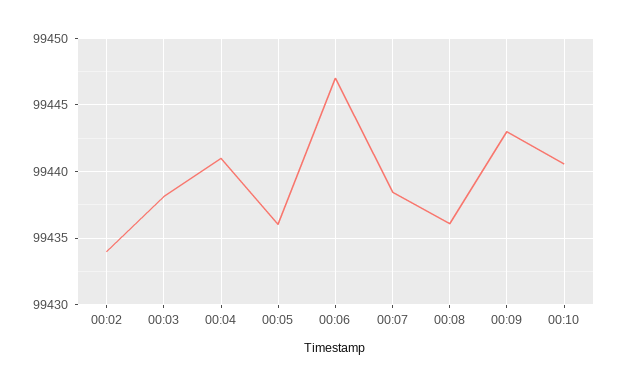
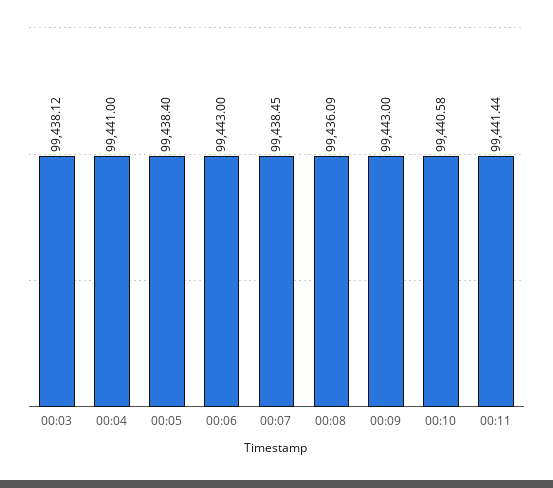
00:02: 99434 -> none
00:05: 99436 -> 99438.4
00:06: 99447 -> 99443
00:11: none -> 99441.44

